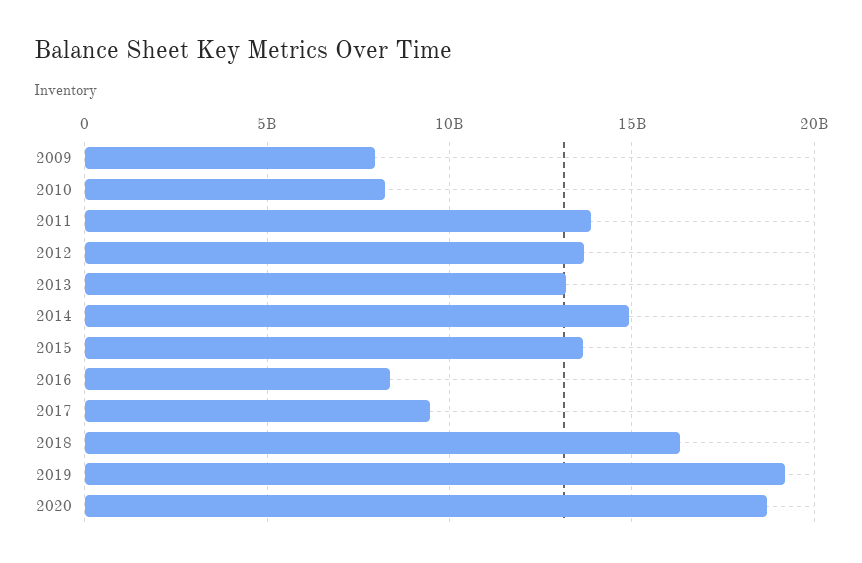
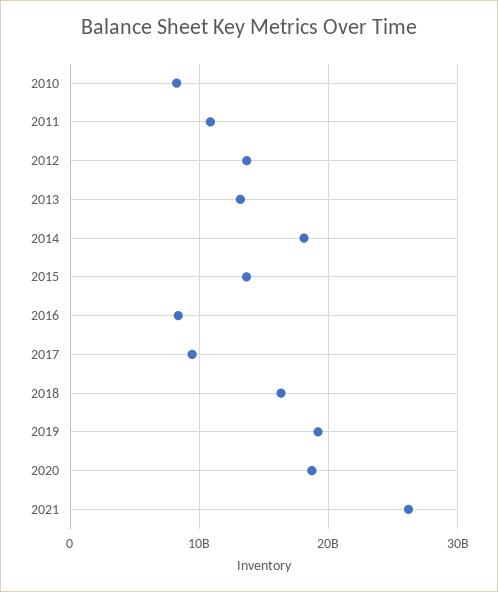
2009: 8000000000 -> none
2011: 14000000000 -> 11000000000
2014: 15000000000 -> 18000000000
2021: none -> 26000000000

